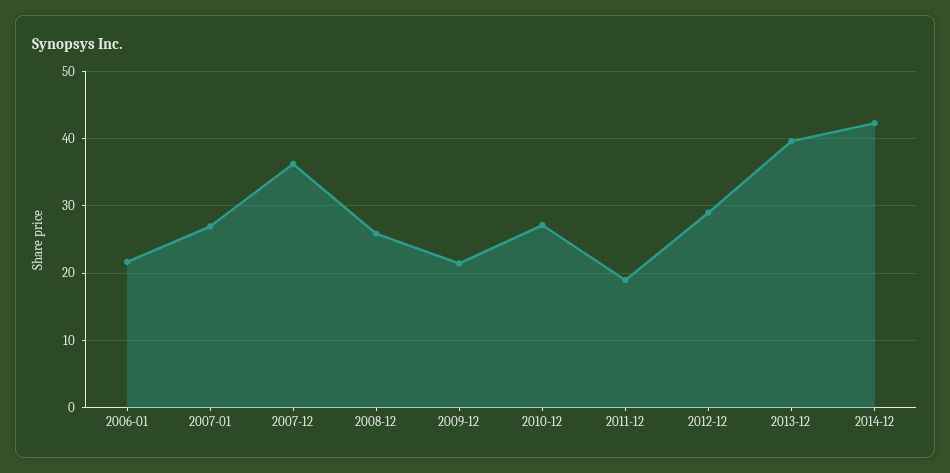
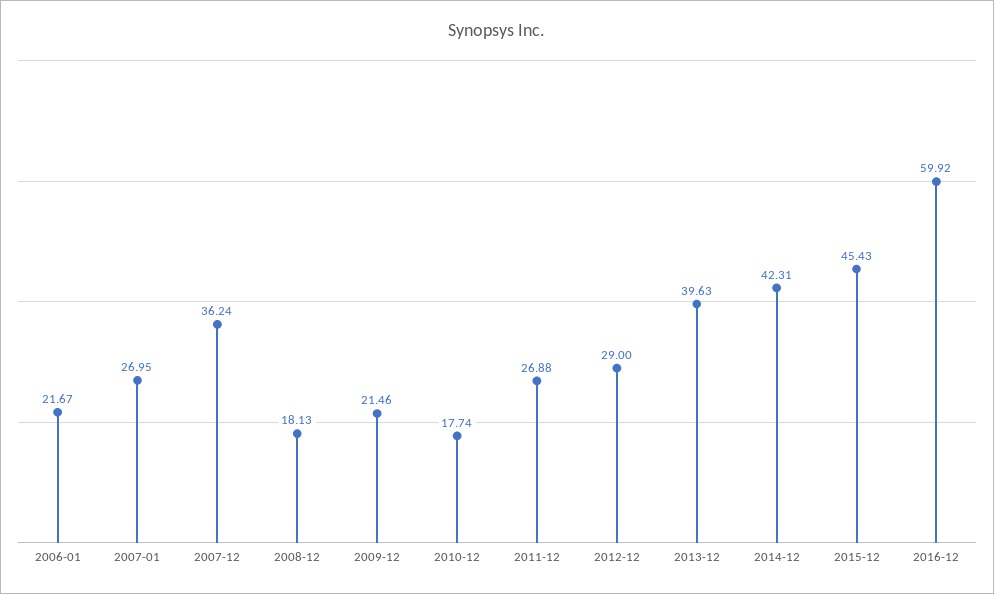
2008-12: 26 -> 18.13
2010-12: 27 -> 17.74
2011-12: 19 -> 26.88
2015-12: none -> 45.43
2016-12: none -> 59.92

